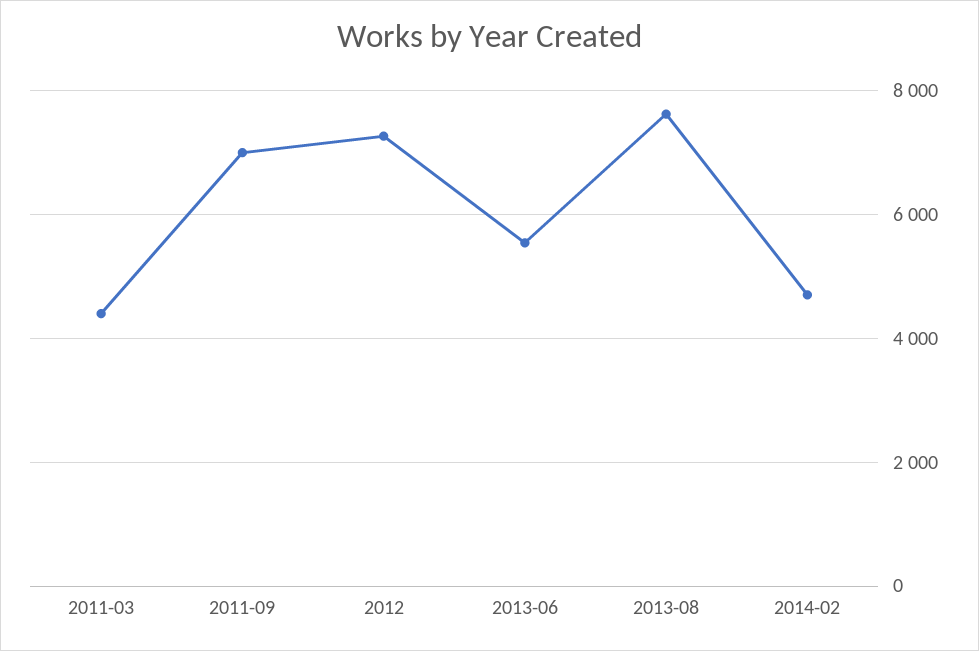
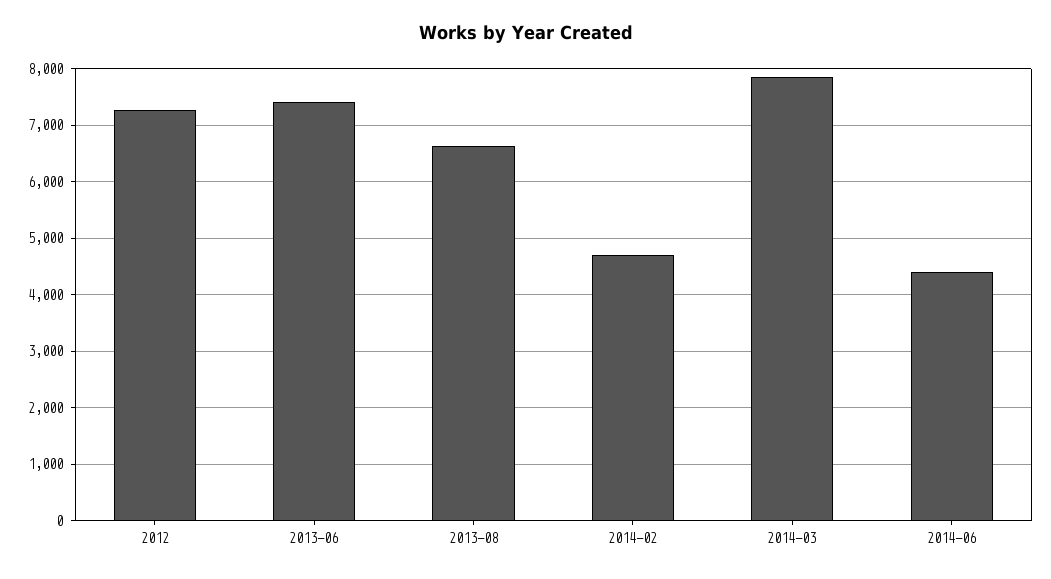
2011-03: 4400 -> none
2011-09: 7000 -> none
2013-06: 5600 -> 7400
2013-08: 7600 -> 6600
2014-03: none -> 7800
2014-06: none -> 4400

